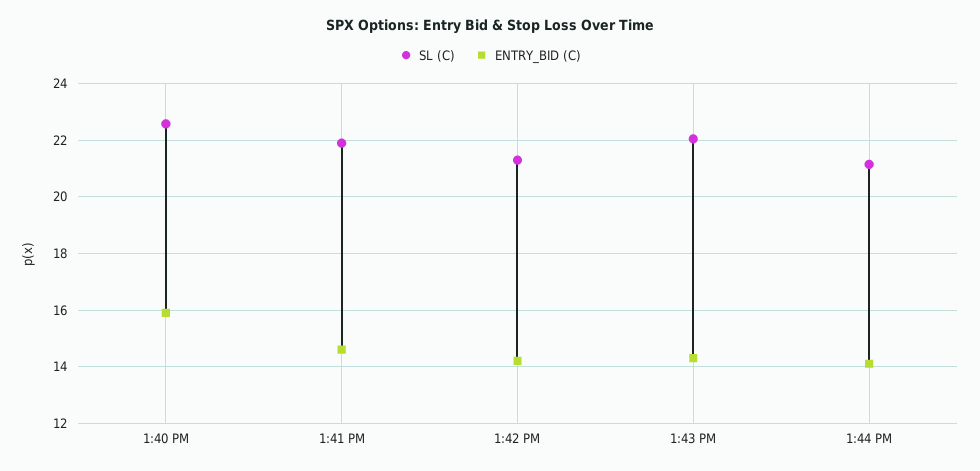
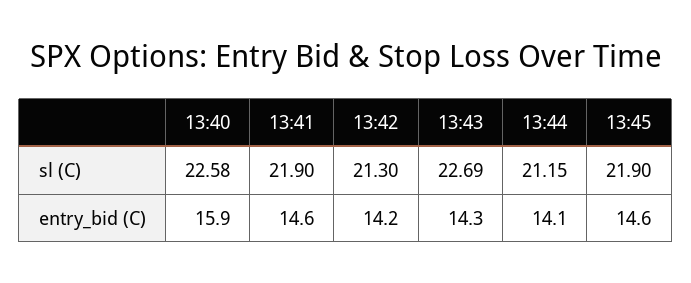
SL (C), 1:43 PM: 22 -> 22.69
SL (C), 13:45: none -> 21.9
ENTRY_BID (C), 13:45: none -> 14.6

